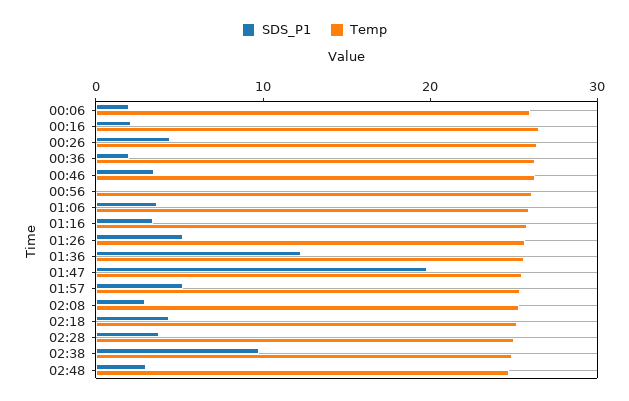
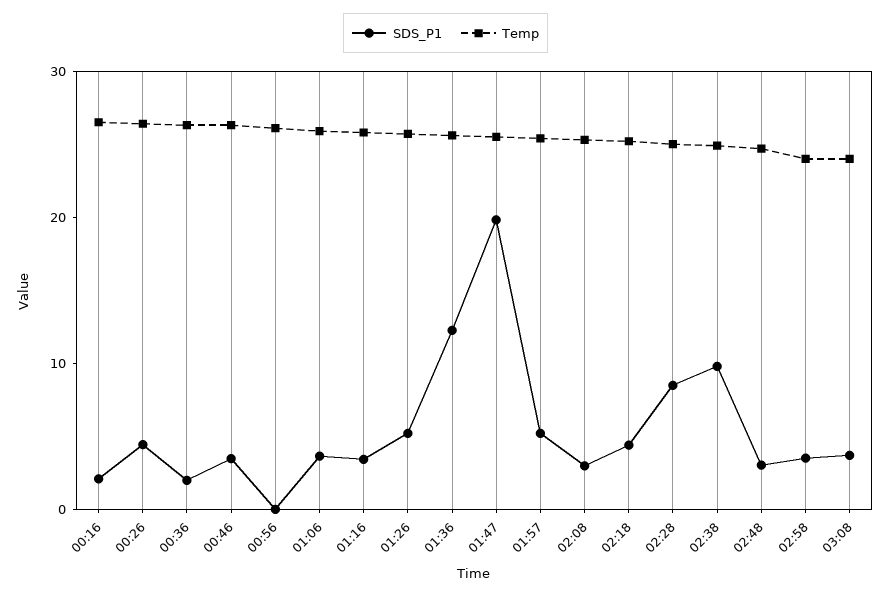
SDS_P1, 00:06: 2 -> none
Temp, 00:06: 26 -> none
SDS_P1, 02:28: 4 -> 8
SDS_P1, 02:58: none -> 4
Temp, 02:58: none -> 24
SDS_P1, 03:08: none -> 4
Temp, 03:08: none -> 24

